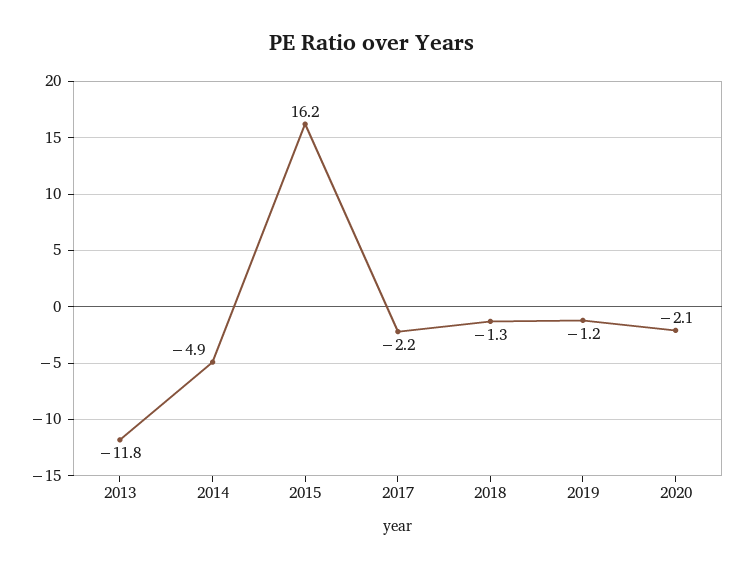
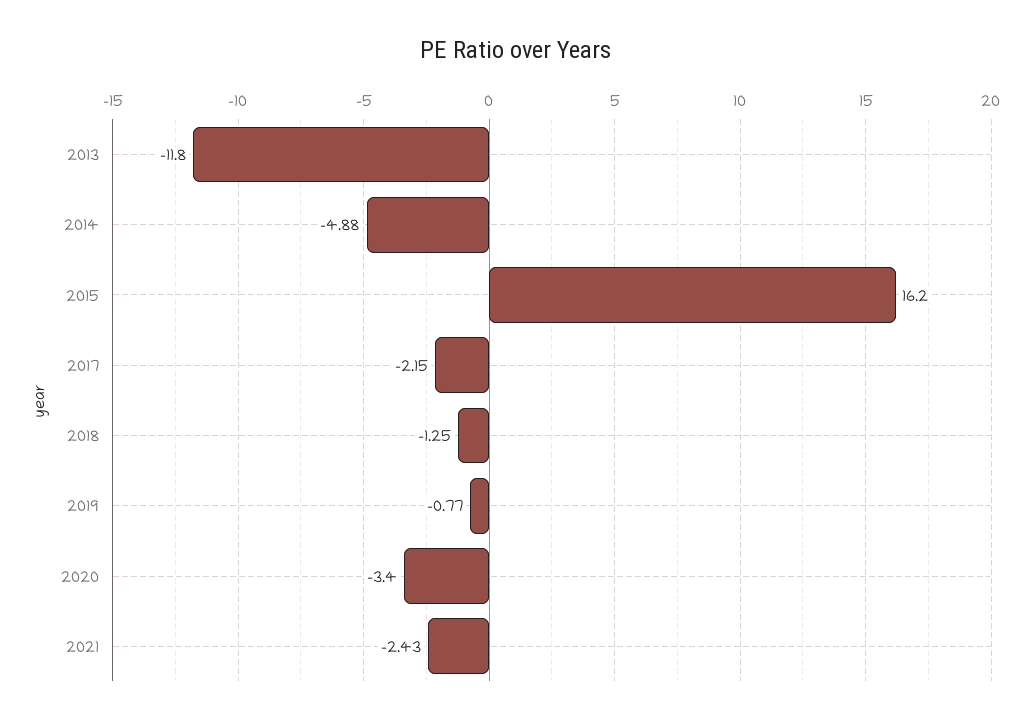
2019: -1.2 -> -0.77
2020: -2.1 -> -3.4
2021: none -> -2.43

